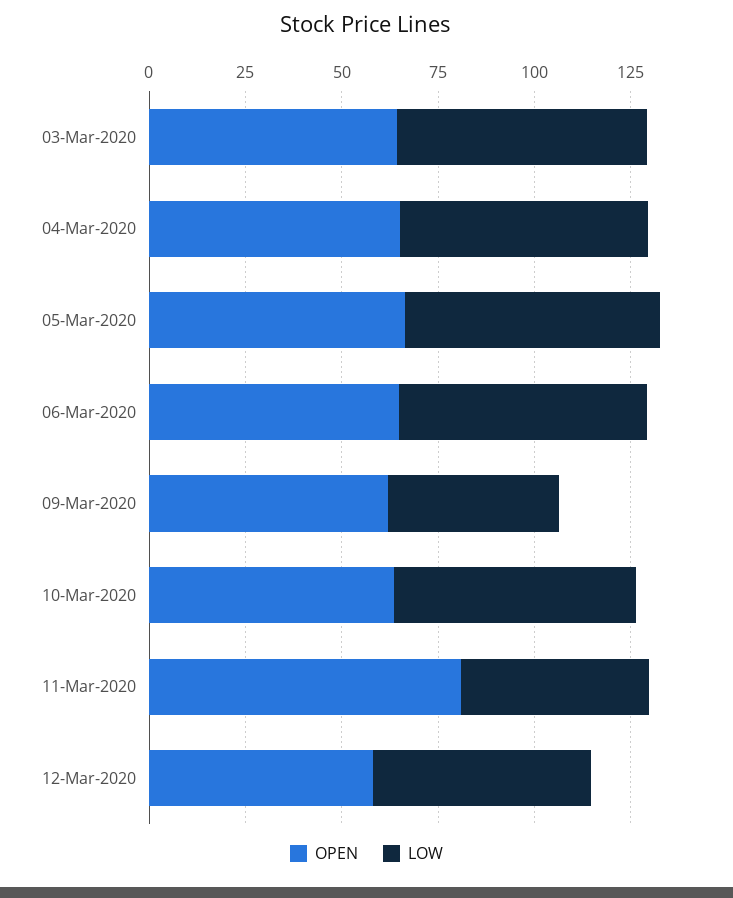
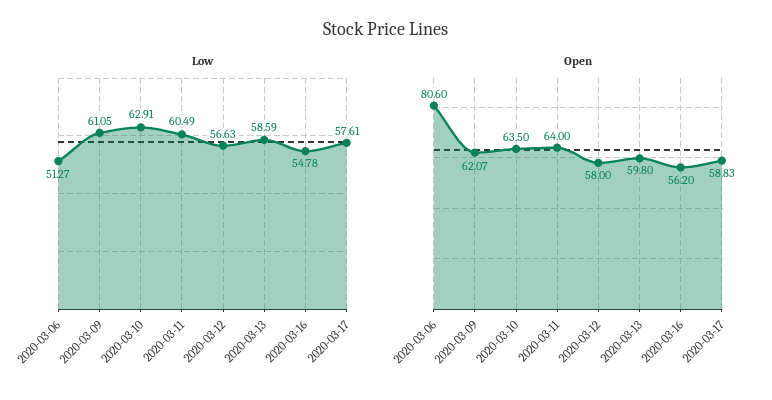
OPEN, 03-Mar-2020: 65 -> none
LOW, 03-Mar-2020: 65 -> none
OPEN, 04-Mar-2020: 65 -> none
LOW, 04-Mar-2020: 65 -> none
OPEN, 05-Mar-2020: 65 -> none
LOW, 05-Mar-2020: 65 -> none
OPEN, 06-Mar-2020: 65 -> 80.6
LOW, 06-Mar-2020: 65 -> 51.27
LOW, 09-Mar-2020: 45 -> 61.05
OPEN, 11-Mar-2020: 80 -> 64
LOW, 11-Mar-2020: 50 -> 60.49
LOW, 2020-03-13: none -> 58.59
LOW, 2020-03-16: none -> 54.78
LOW, 2020-03-17: none -> 57.61
OPEN, 2020-03-13: none -> 59.8
OPEN, 2020-03-16: none -> 56.2
OPEN, 2020-03-17: none -> 58.83

